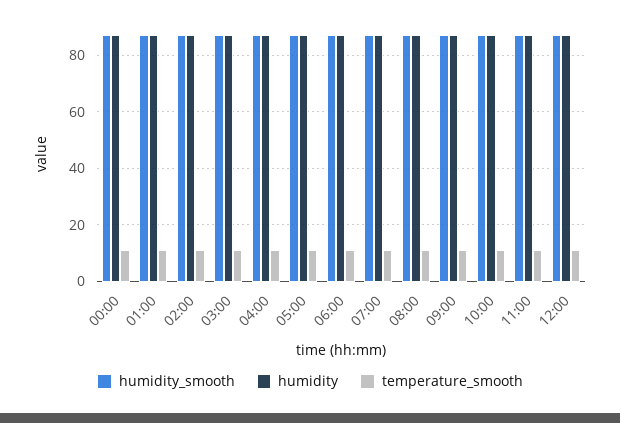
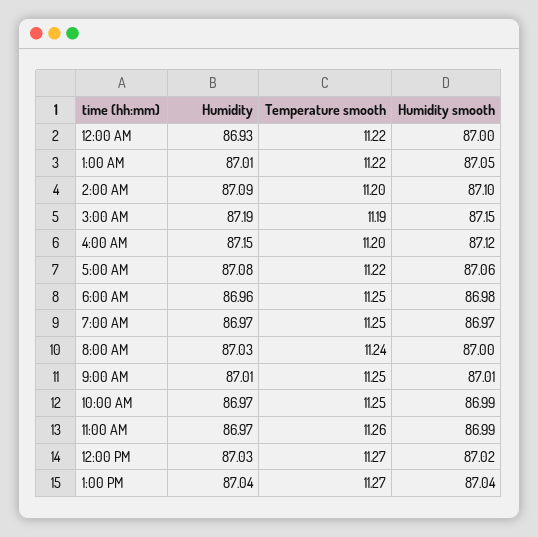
humidity, 1:00 PM: none -> 87.04
temperature_smooth, 1:00 PM: none -> 11.27
humidity_smooth, 1:00 PM: none -> 87.04

